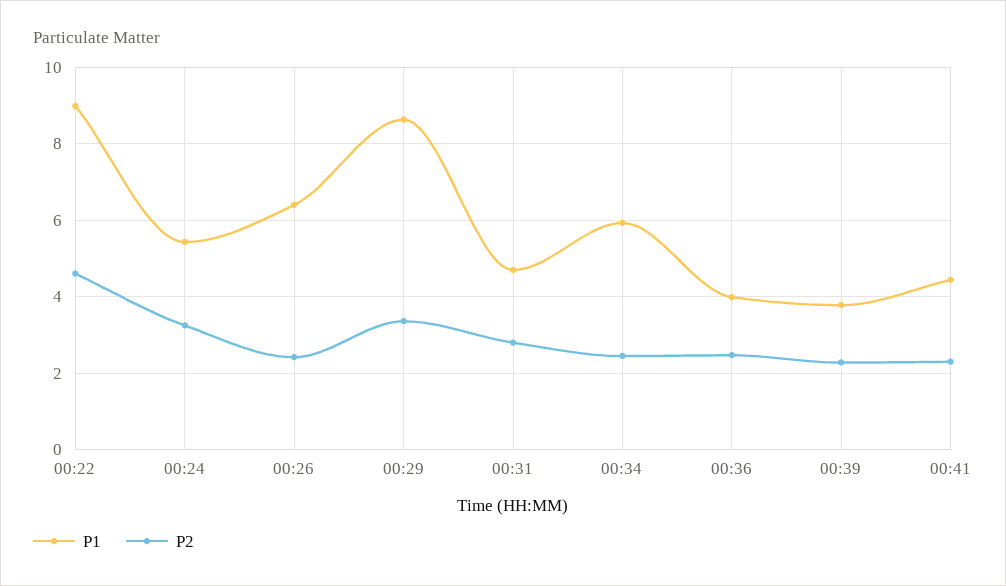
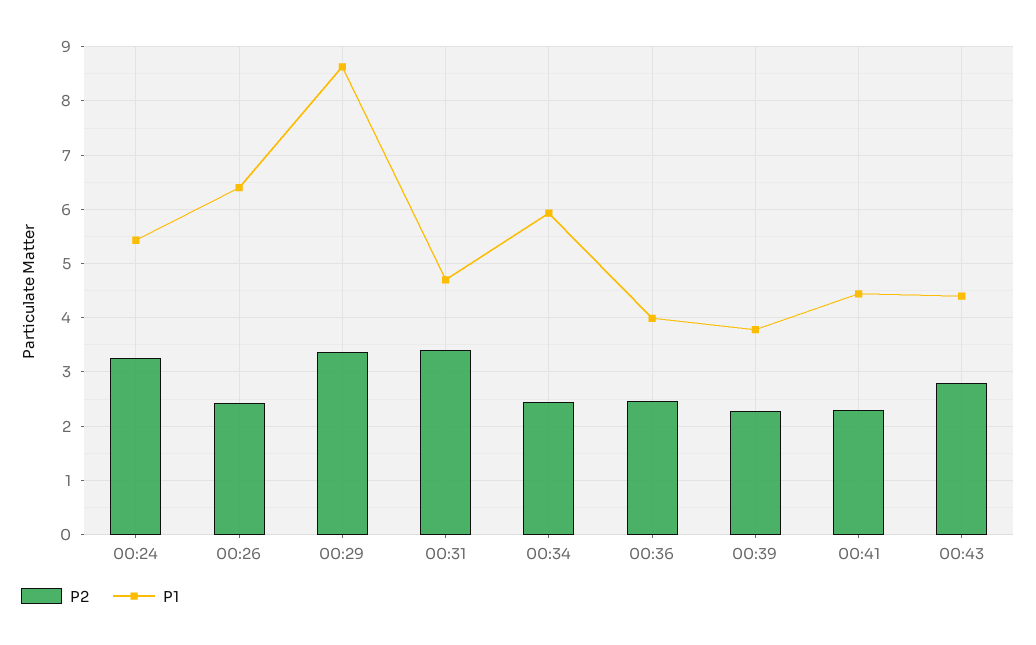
P1, 00:22: 9 -> none
P2, 00:22: 4.6 -> none
P2, 00:31: 2.8 -> 3.4
P2, 00:43: none -> 2.8
P1, 00:43: none -> 4.4

